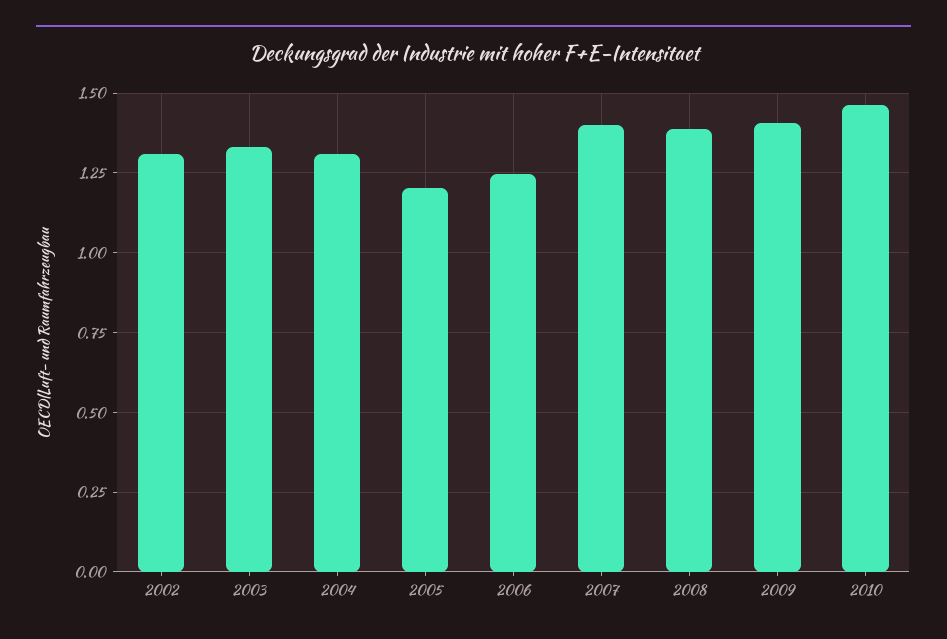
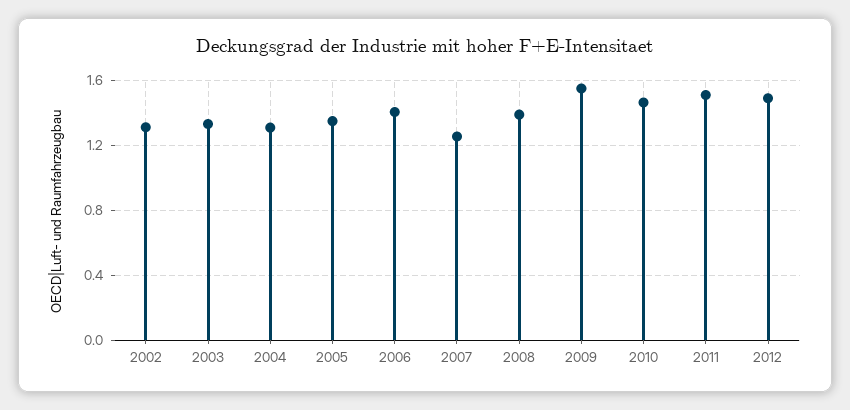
2005: 1.2 -> 1.35
2006: 1.25 -> 1.4
2007: 1.4 -> 1.25
2009: 1.4 -> 1.55
2011: none -> 1.5
2012: none -> 1.5

